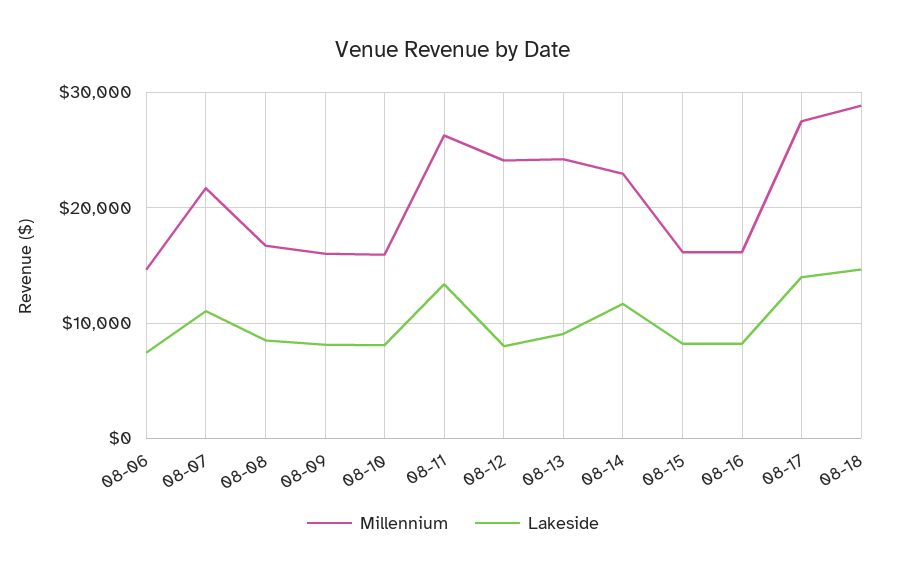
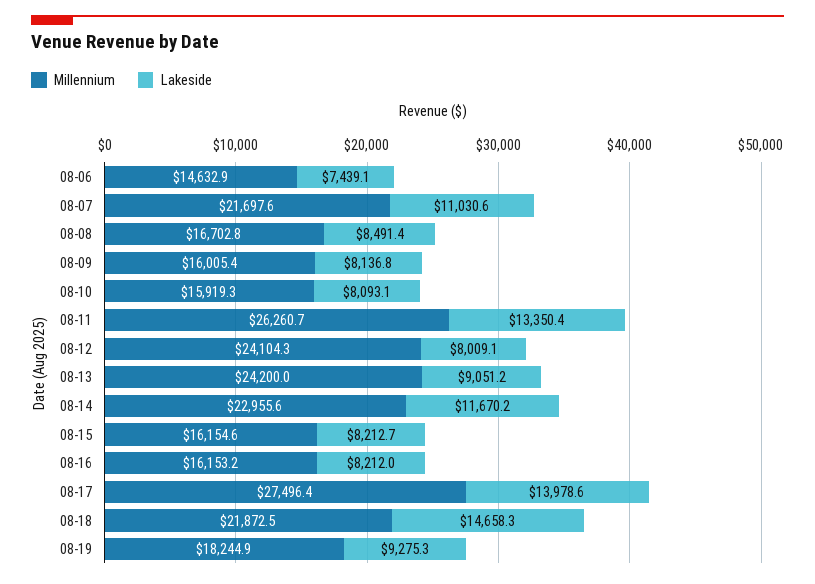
Millennium, 08-18: 29000 -> 21872.5
Millennium, 08-19: none -> 18244.9
Lakeside, 08-19: none -> 9275.3

